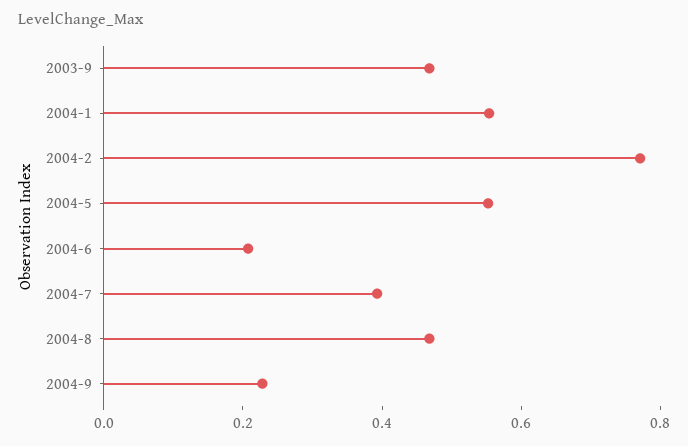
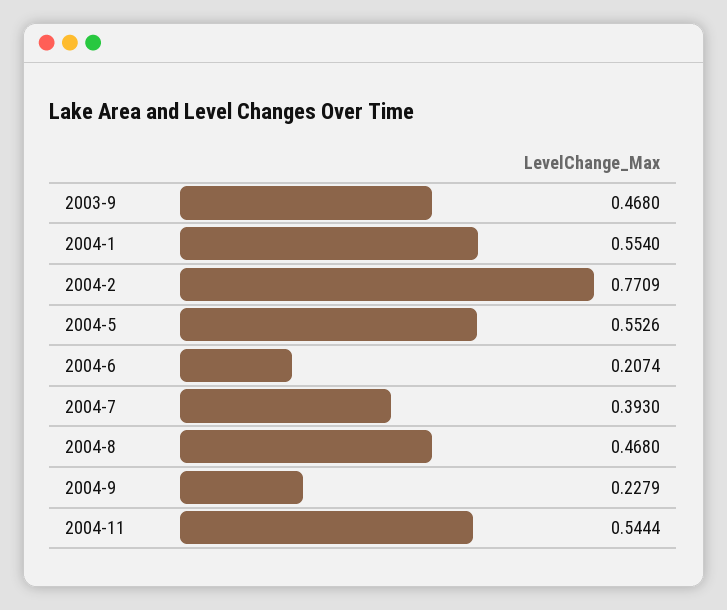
2004-11: none -> 0.5444

